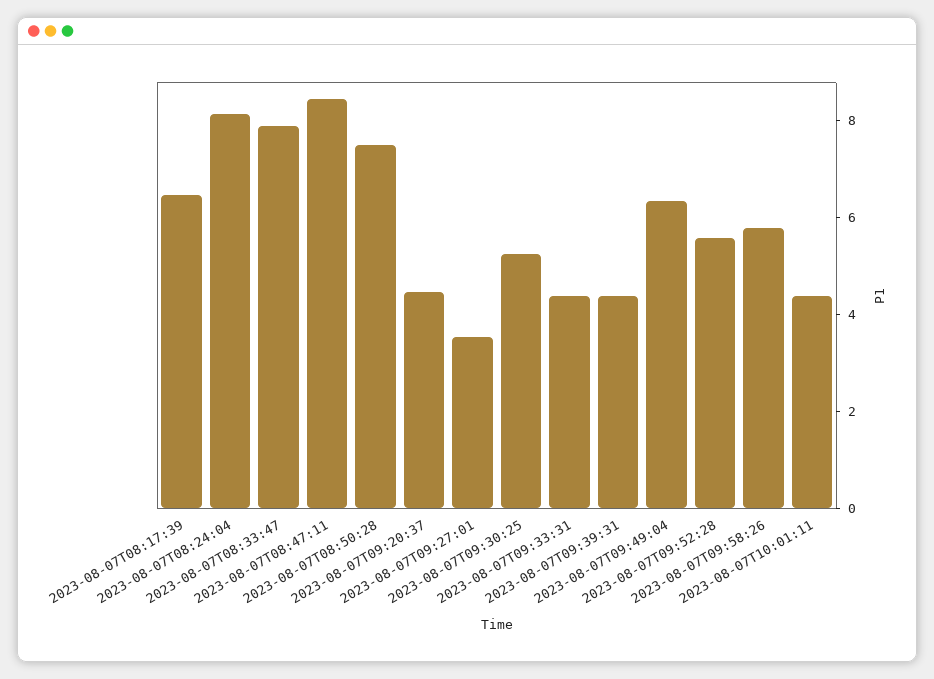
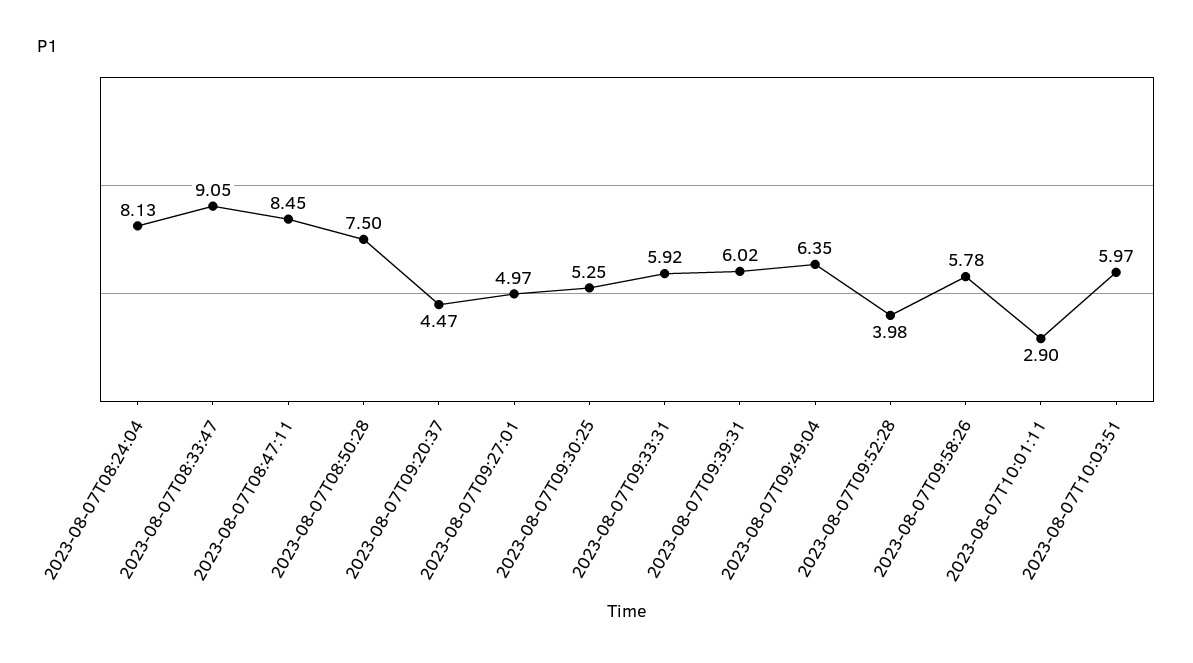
2023-08-07T08:17:39: 6.5 -> none
2023-08-07T08:33:47: 8 -> 9.05
2023-08-07T09:27:01: 3.5 -> 4.97
2023-08-07T09:33:31: 4.5 -> 5.92
2023-08-07T09:39:31: 4.5 -> 6.02
2023-08-07T09:52:28: 5.5 -> 3.98
2023-08-07T10:01:11: 4.5 -> 2.9
2023-08-07T10:03:51: none -> 5.97

